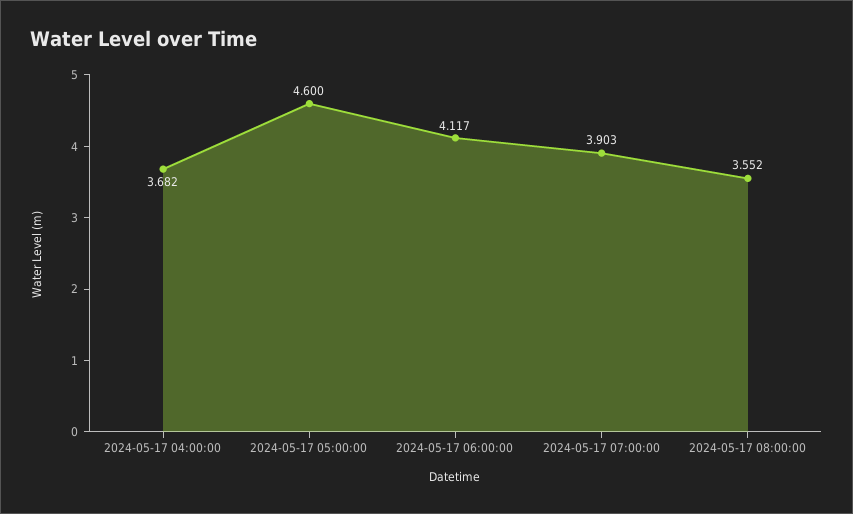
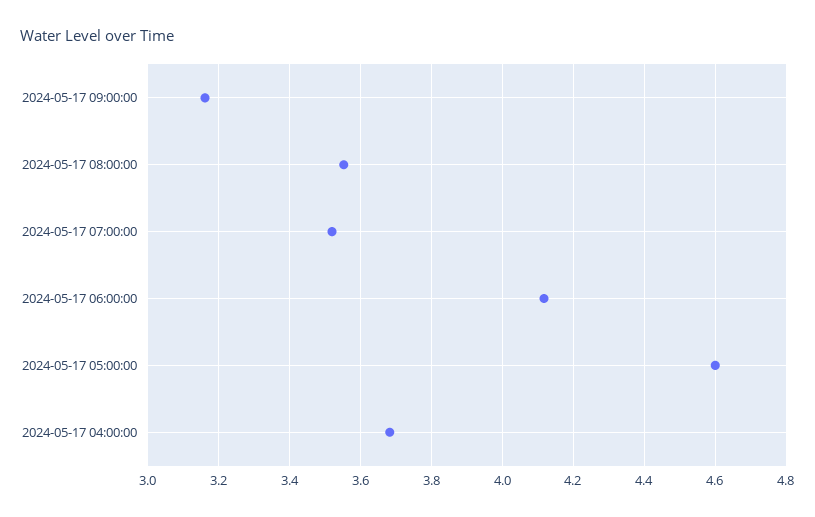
2024-05-17 07:00:00: 3.903 -> 3.52
2024-05-17 09:00:00: none -> 3.16

